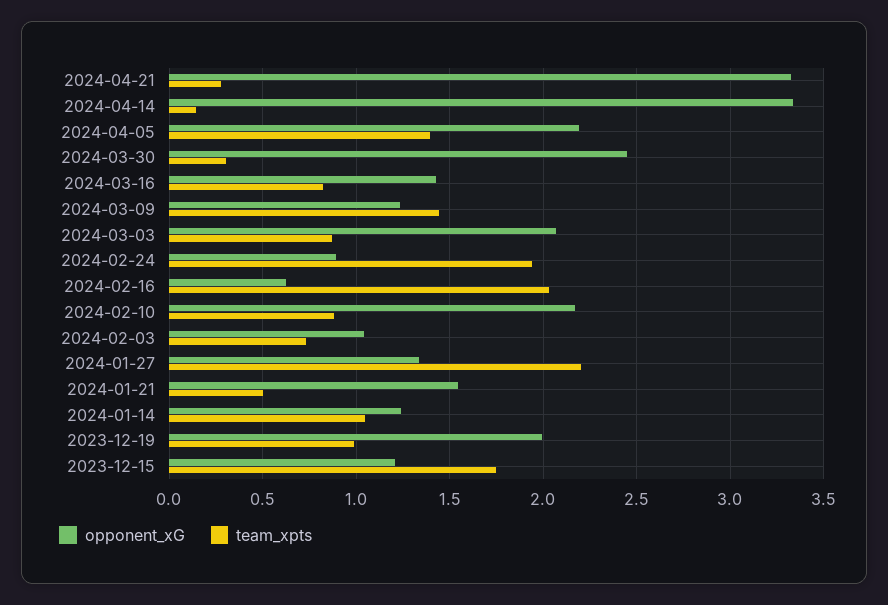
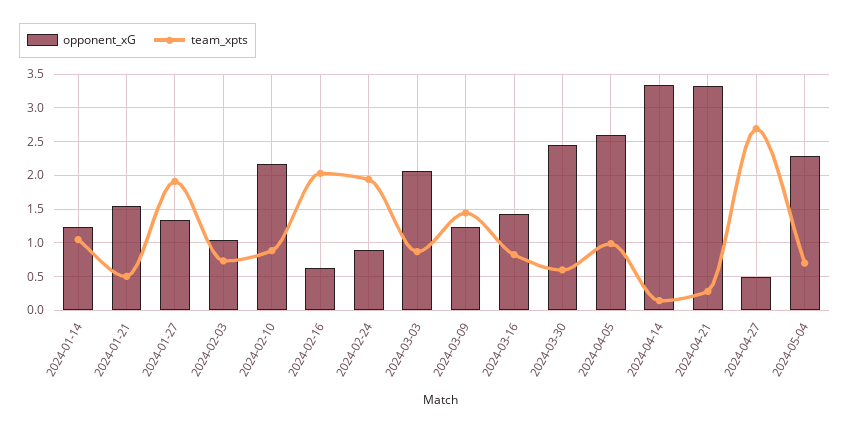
opponent_xG, 2024-04-05: 2.2 -> 2.6
team_xpts, 2024-04-05: 1.4 -> 1
team_xpts, 2024-03-30: 0.3 -> 0.6
team_xpts, 2024-01-27: 2.2 -> 1.9
opponent_xG, 2023-12-19: 2 -> none
team_xpts, 2023-12-19: 1 -> none
opponent_xG, 2023-12-15: 1.2 -> none
team_xpts, 2023-12-15: 1.75 -> none
opponent_xG, 2024-04-27: none -> 0.5
team_xpts, 2024-04-27: none -> 2.7
opponent_xG, 2024-05-04: none -> 2.3
team_xpts, 2024-05-04: none -> 0.7

